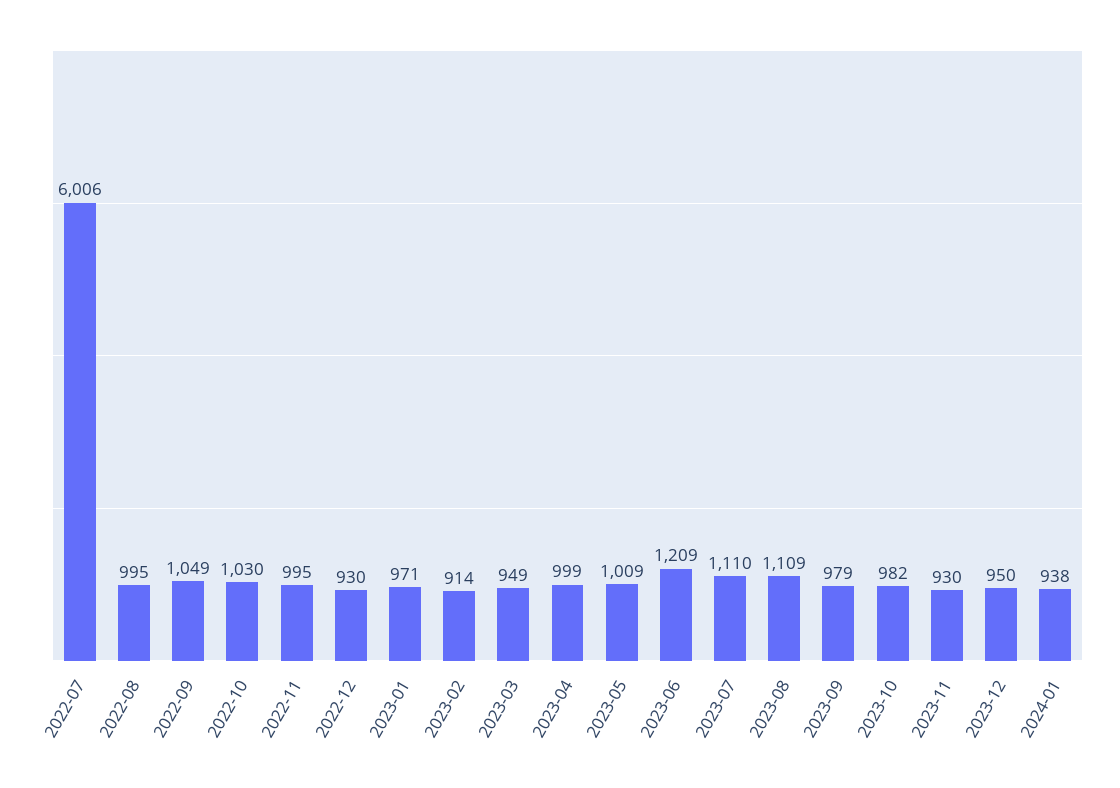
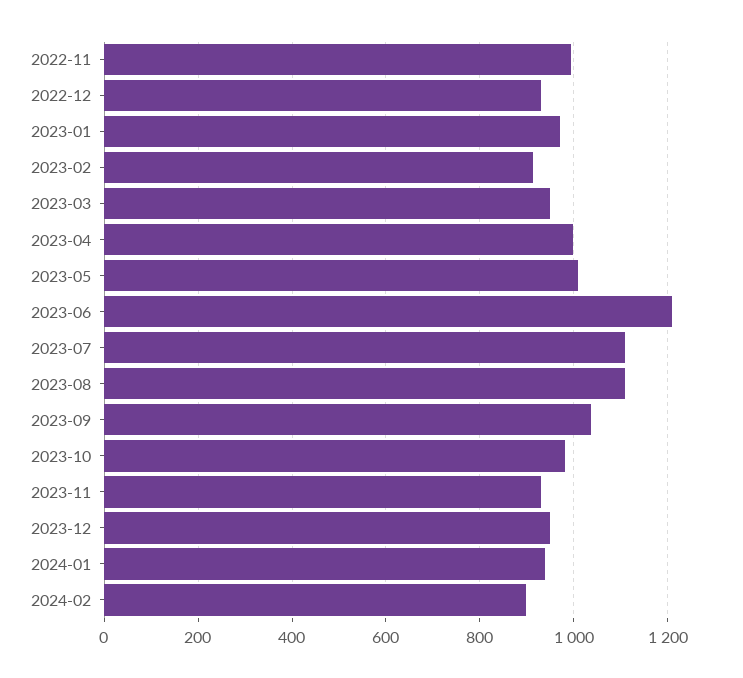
2022-07: 6006 -> none
2022-08: 995 -> none
2022-09: 1049 -> none
2022-10: 1030 -> none
2023-09: 979 -> 1040
2024-02: none -> 900

